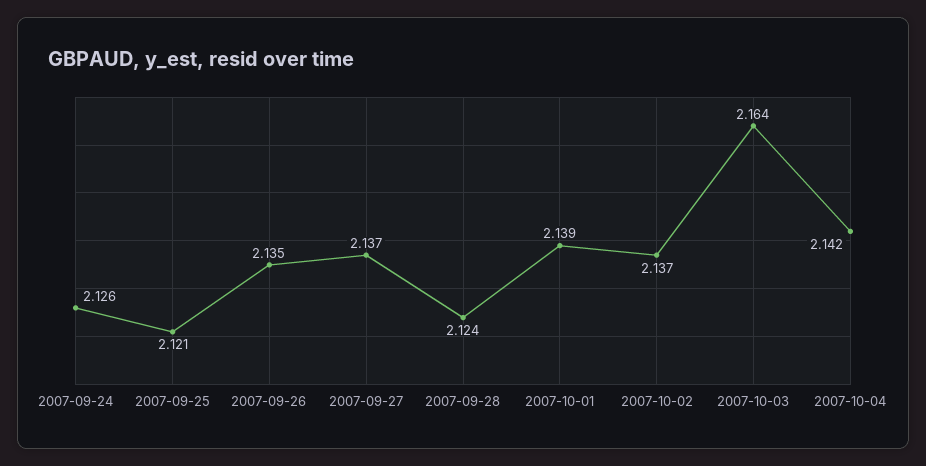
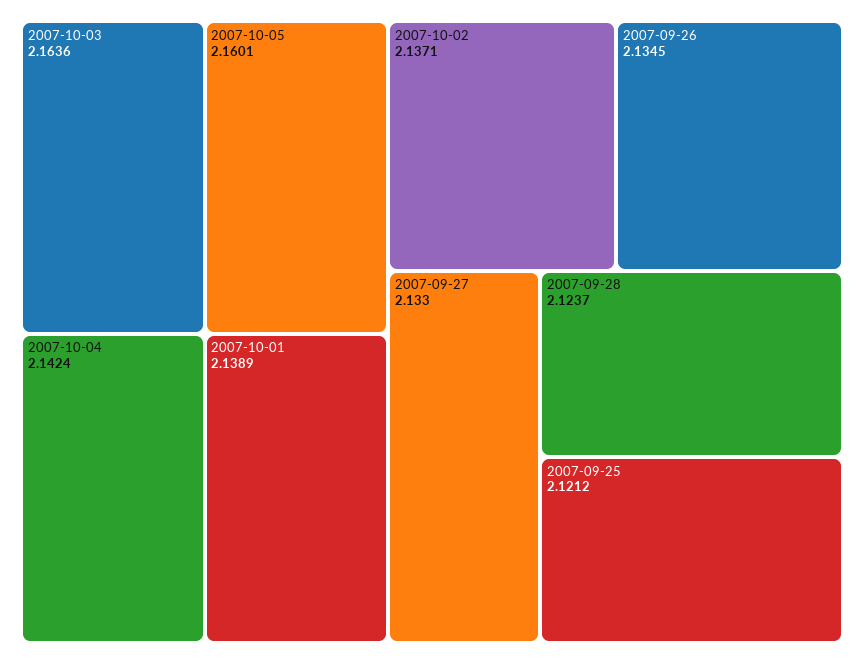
2007-09-24: 2.126 -> none
2007-09-27: 2.137 -> 2.133
2007-10-05: none -> 2.1601

